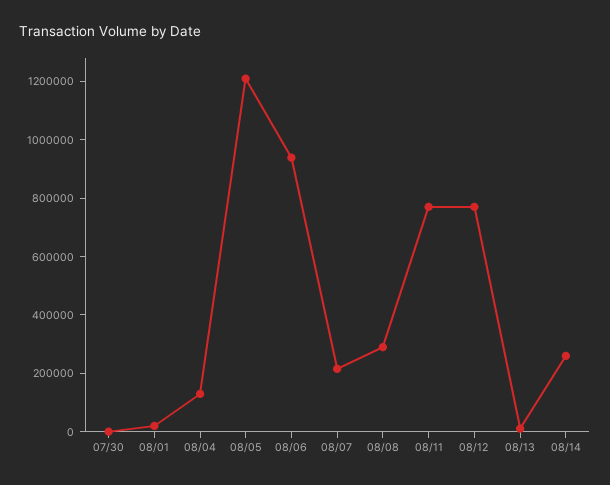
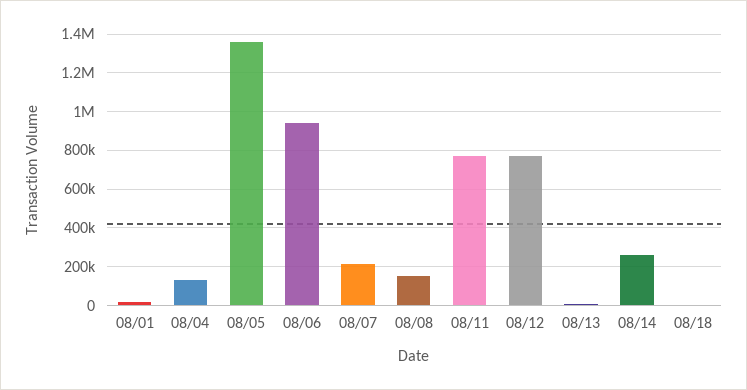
07/30: 0 -> none
08/05: 1200000 -> 1350000
08/08: 300000 -> 150000
08/18: none -> 0

